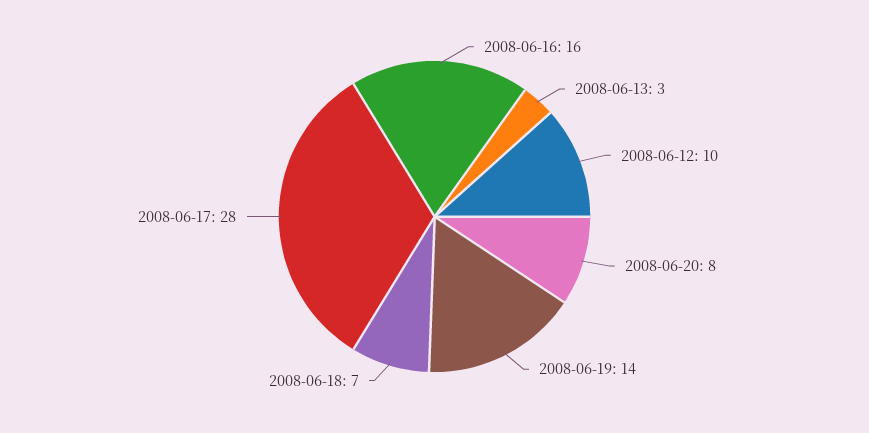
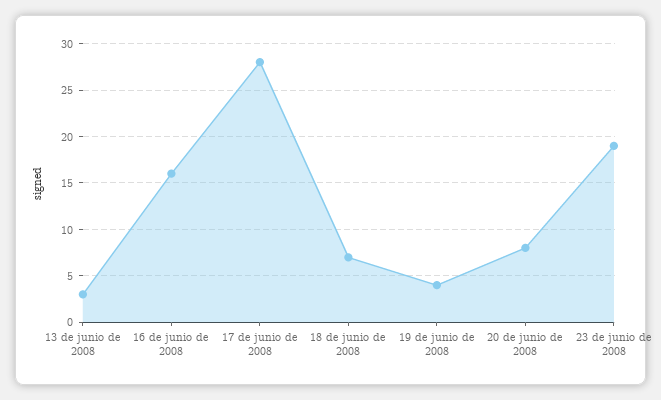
2008-06-12: 10 -> none
2008-06-19: 14 -> 4
23 de junio de 2008: none -> 19

